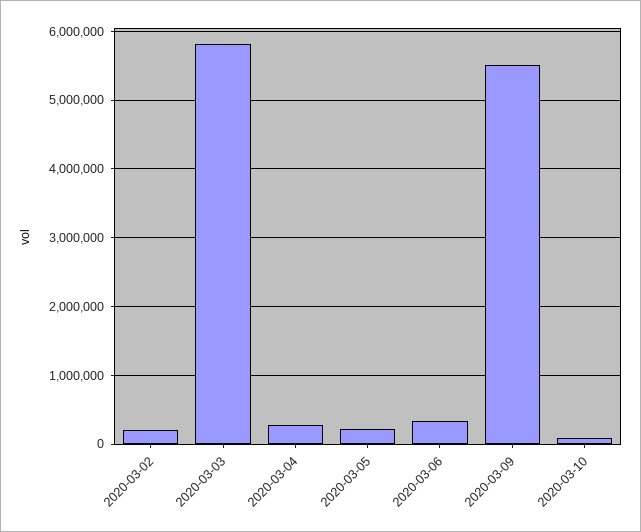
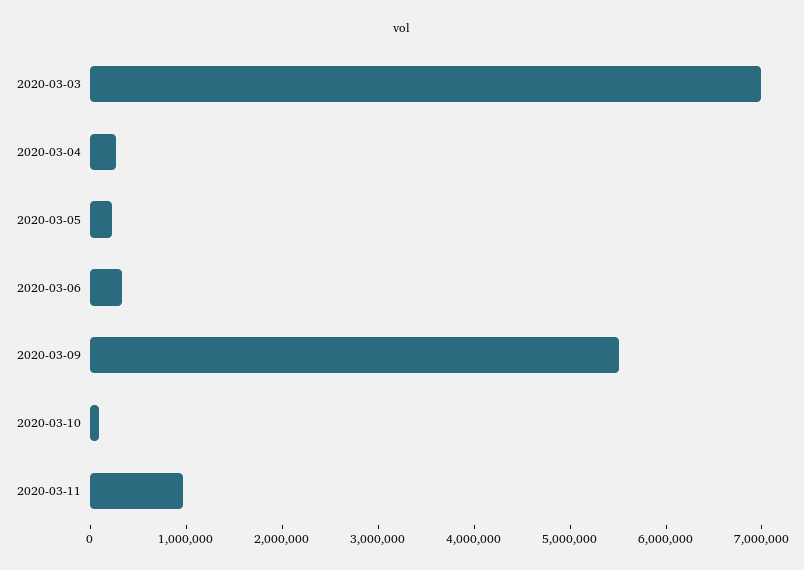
2020-03-02: 200000 -> none
2020-03-03: 5800000 -> 7000000
2020-03-11: none -> 1000000

